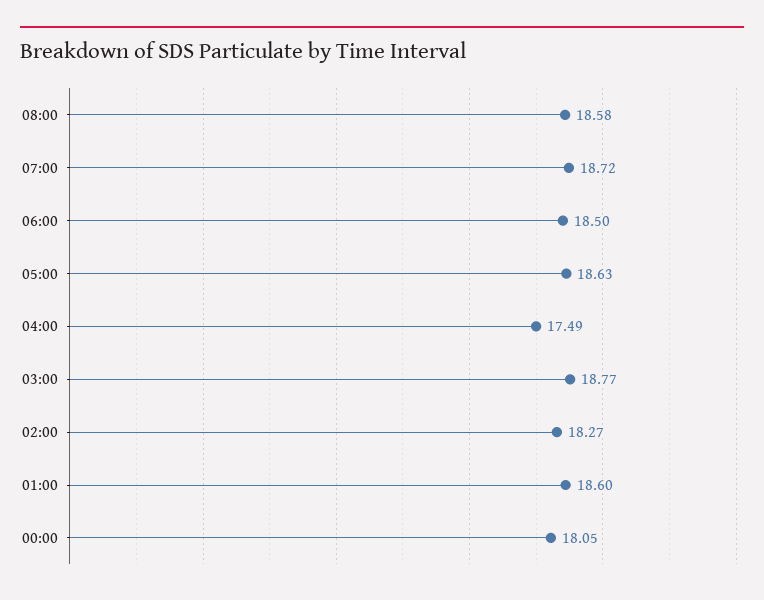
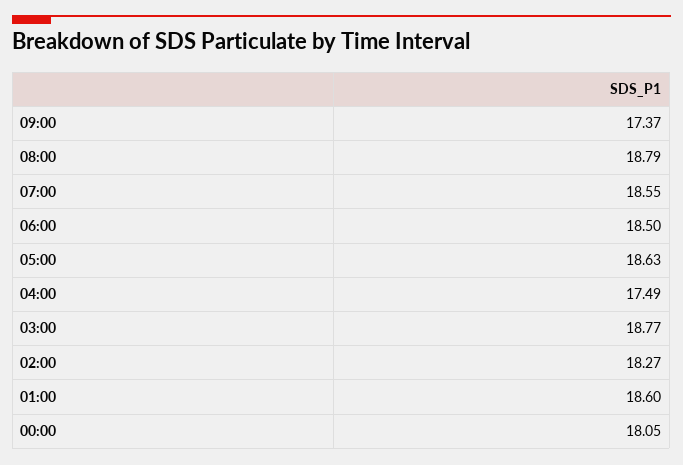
08:00: 18.58 -> 18.79
07:00: 18.72 -> 18.55
09:00: none -> 17.37

